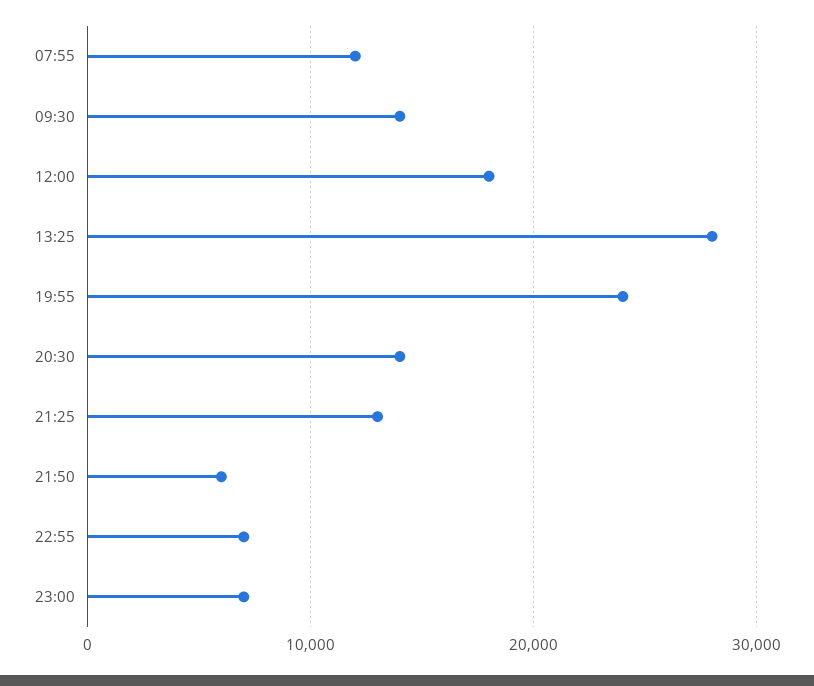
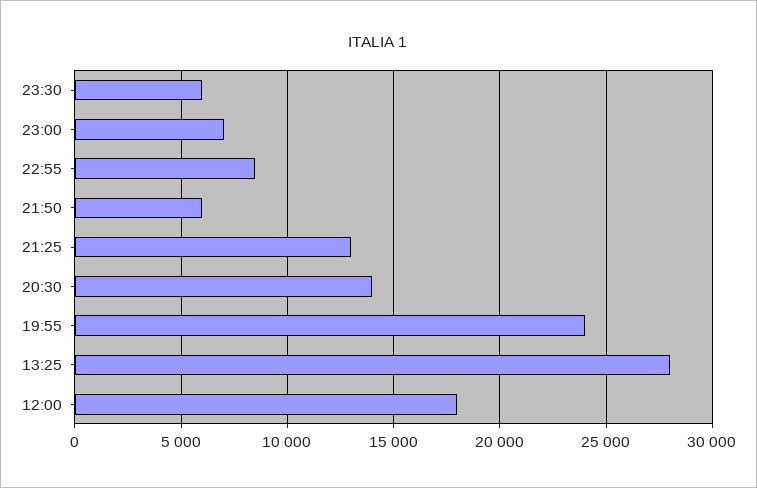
07:55: 12000 -> none
09:30: 14000 -> none
22:55: 7000 -> 8500
23:30: none -> 6000

